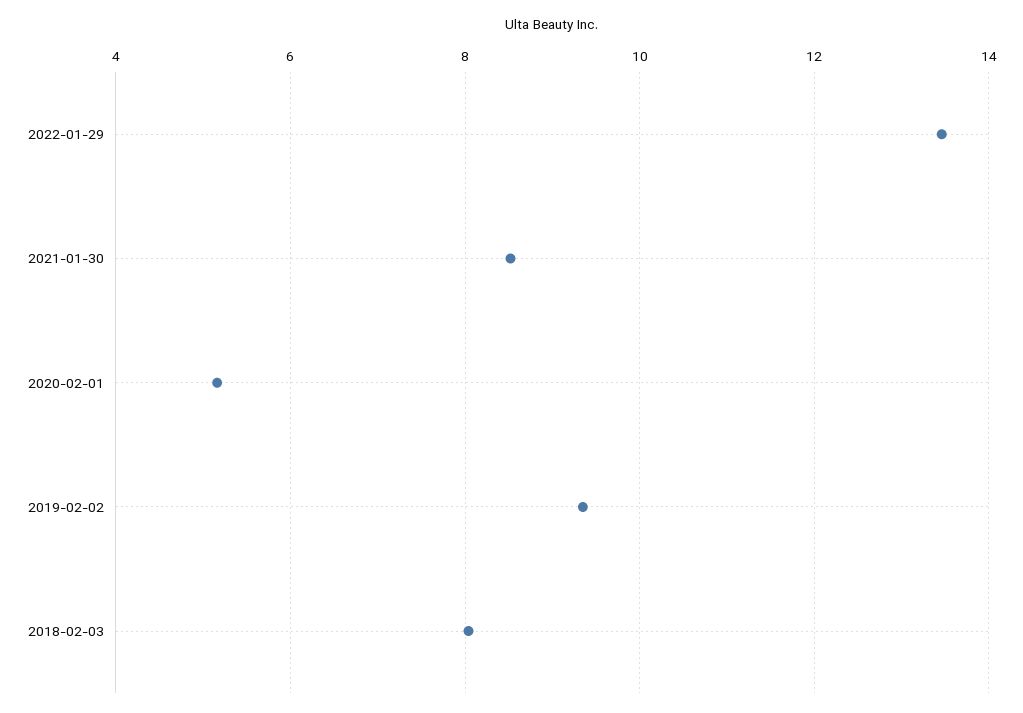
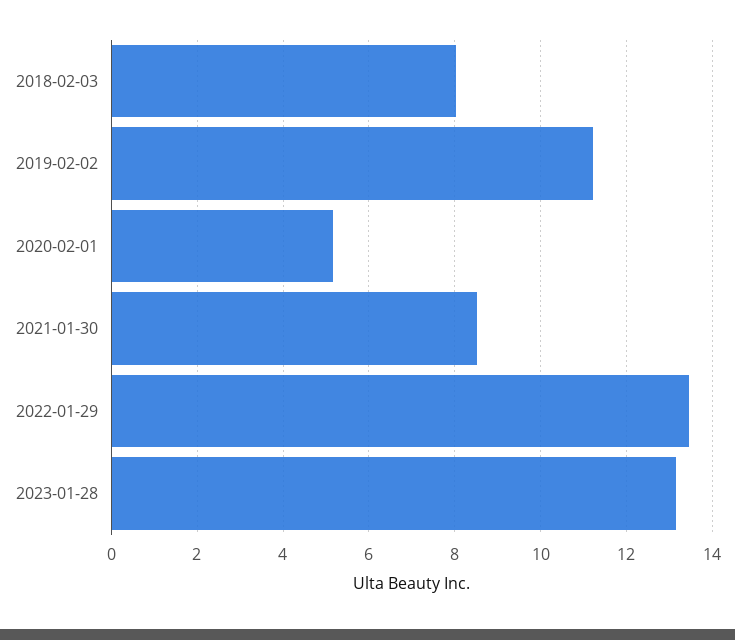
2019-02-02: 9.4 -> 11.2
2023-01-28: none -> 13.2

